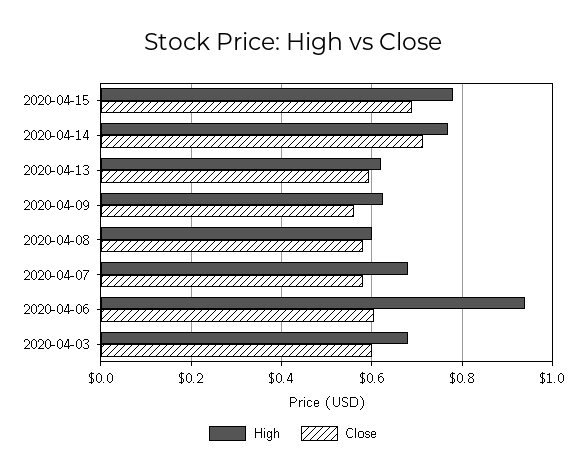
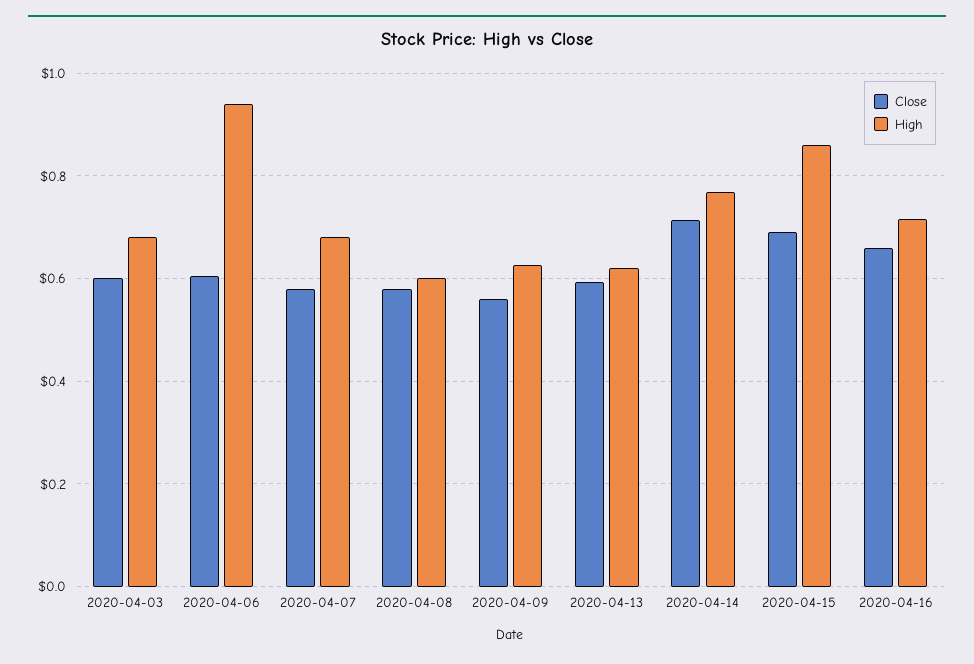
High, 2020-04-15: 0.78 -> 0.86
Close, 2020-04-16: none -> 0.66
High, 2020-04-16: none -> 0.72

